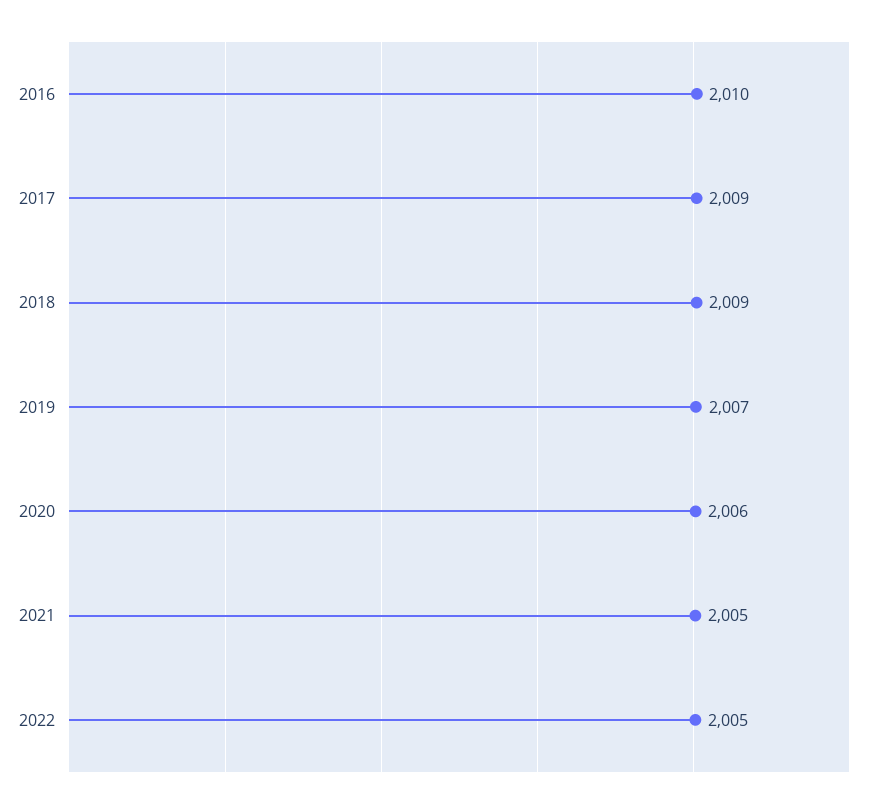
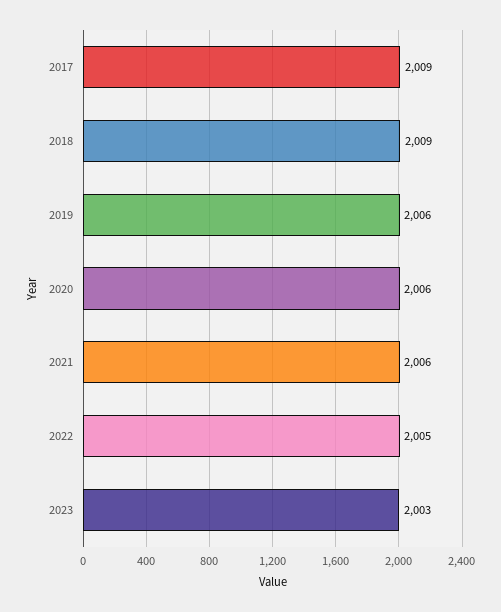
2016: 2010 -> none
2019: 2007 -> 2006
2021: 2005 -> 2006
2023: none -> 2003

